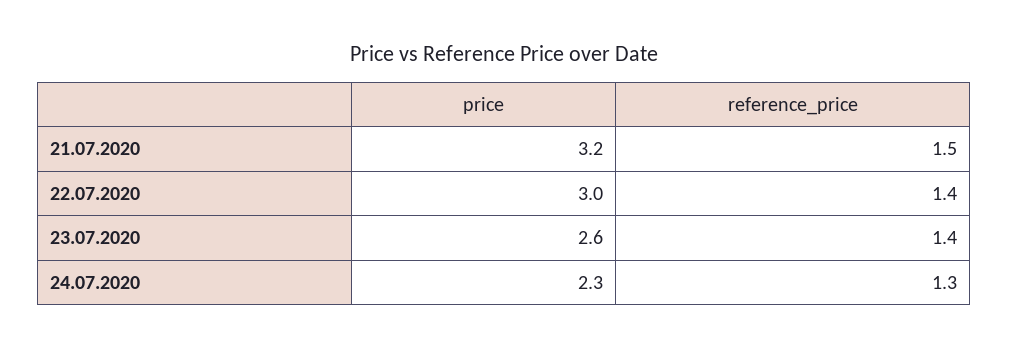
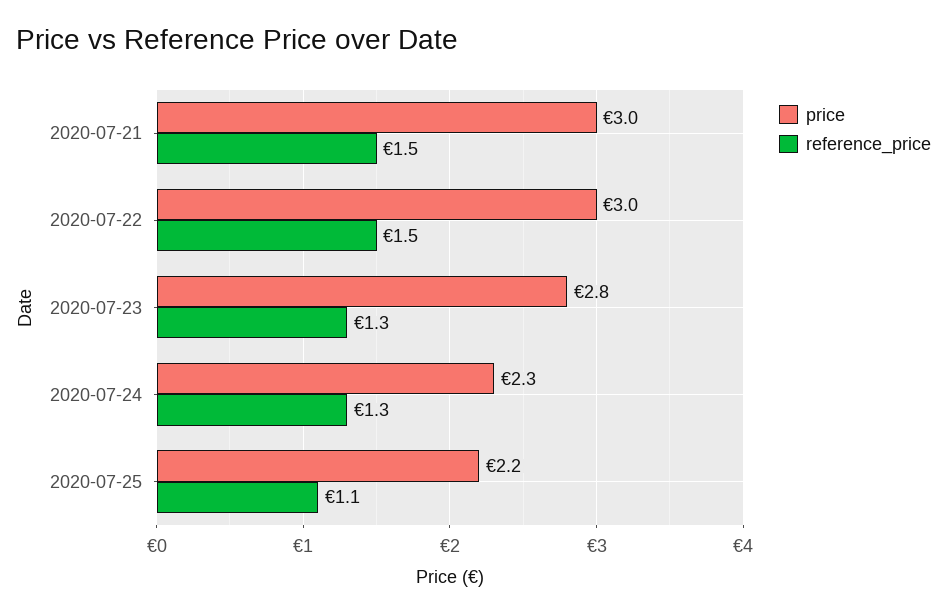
price, 21.07.2020: 3.2 -> 3
reference_price, 22.07.2020: 1.4 -> 1.5
price, 23.07.2020: 2.6 -> 2.8
reference_price, 23.07.2020: 1.4 -> 1.3
price, 2020-07-25: none -> 2.2
reference_price, 2020-07-25: none -> 1.1

